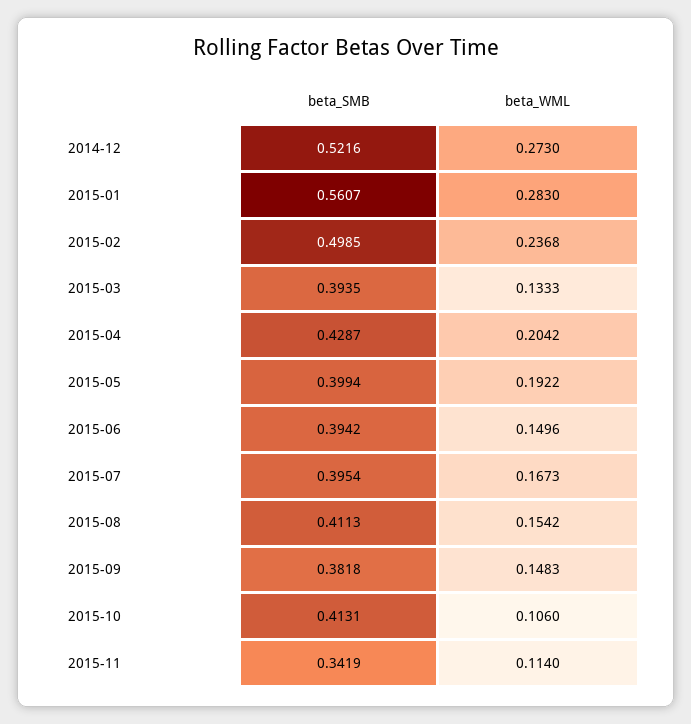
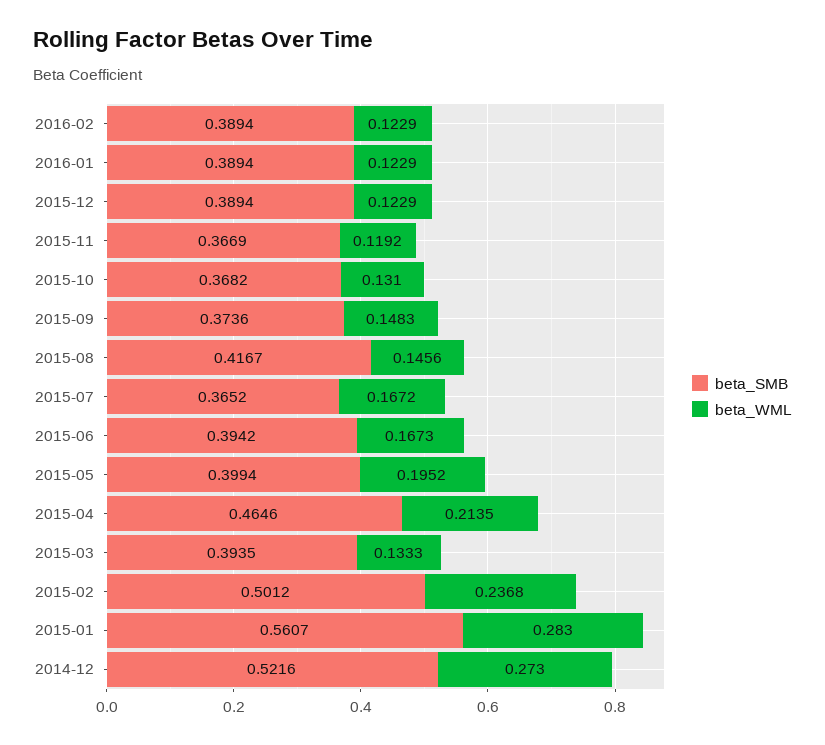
beta_SMB, 2015-02: 0.4985 -> 0.5012
beta_SMB, 2015-04: 0.4287 -> 0.4646
beta_WML, 2015-04: 0.2042 -> 0.2135
beta_WML, 2015-05: 0.1922 -> 0.1952
beta_WML, 2015-06: 0.1496 -> 0.1673
beta_SMB, 2015-07: 0.3954 -> 0.3652
beta_WML, 2015-07: 0.1673 -> 0.1672
beta_SMB, 2015-08: 0.4113 -> 0.4167
beta_WML, 2015-08: 0.1542 -> 0.1456
beta_SMB, 2015-09: 0.3818 -> 0.3736
beta_SMB, 2015-10: 0.4131 -> 0.3682
beta_WML, 2015-10: 0.106 -> 0.131
beta_SMB, 2015-11: 0.3419 -> 0.3669
beta_WML, 2015-11: 0.114 -> 0.1192
beta_SMB, 2016-02: none -> 0.3894
beta_WML, 2016-02: none -> 0.1229
beta_SMB, 2016-01: none -> 0.3894
beta_WML, 2016-01: none -> 0.1229
beta_SMB, 2015-12: none -> 0.3894
beta_WML, 2015-12: none -> 0.1229

